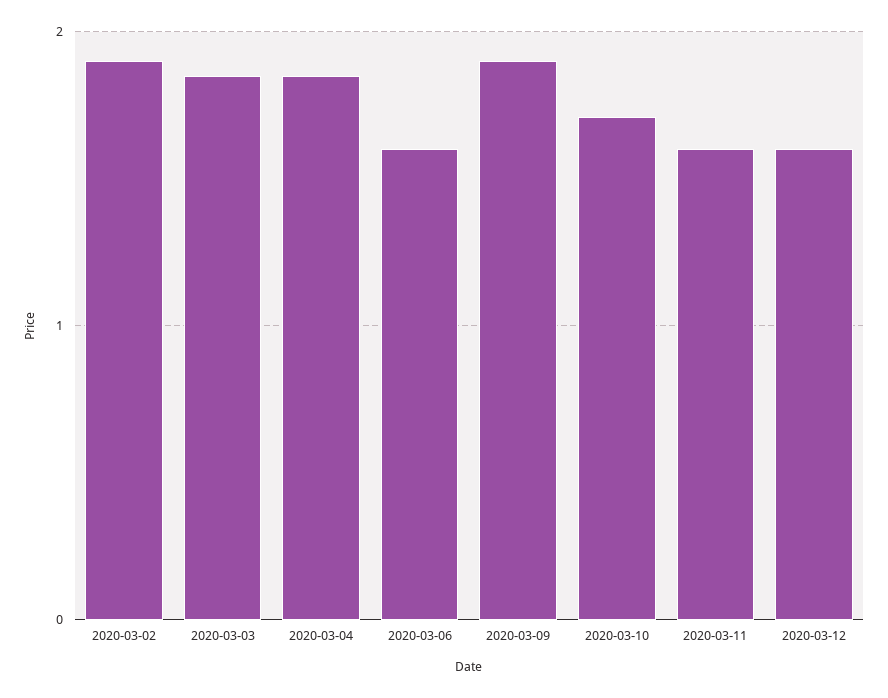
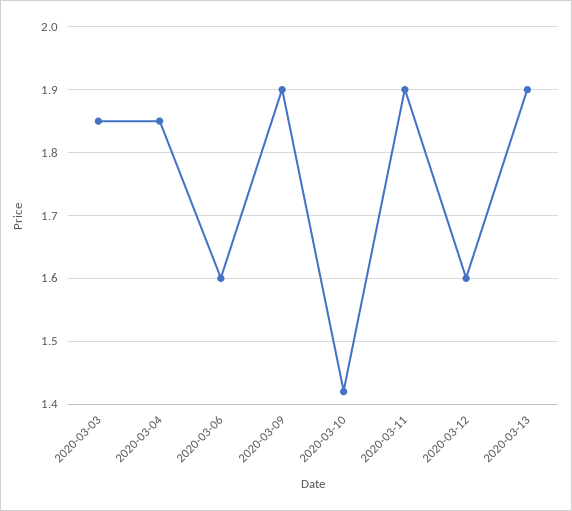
2020-03-02: 1.9 -> none
2020-03-10: 1.7 -> 1.42
2020-03-11: 1.6 -> 1.9
2020-03-13: none -> 1.9

